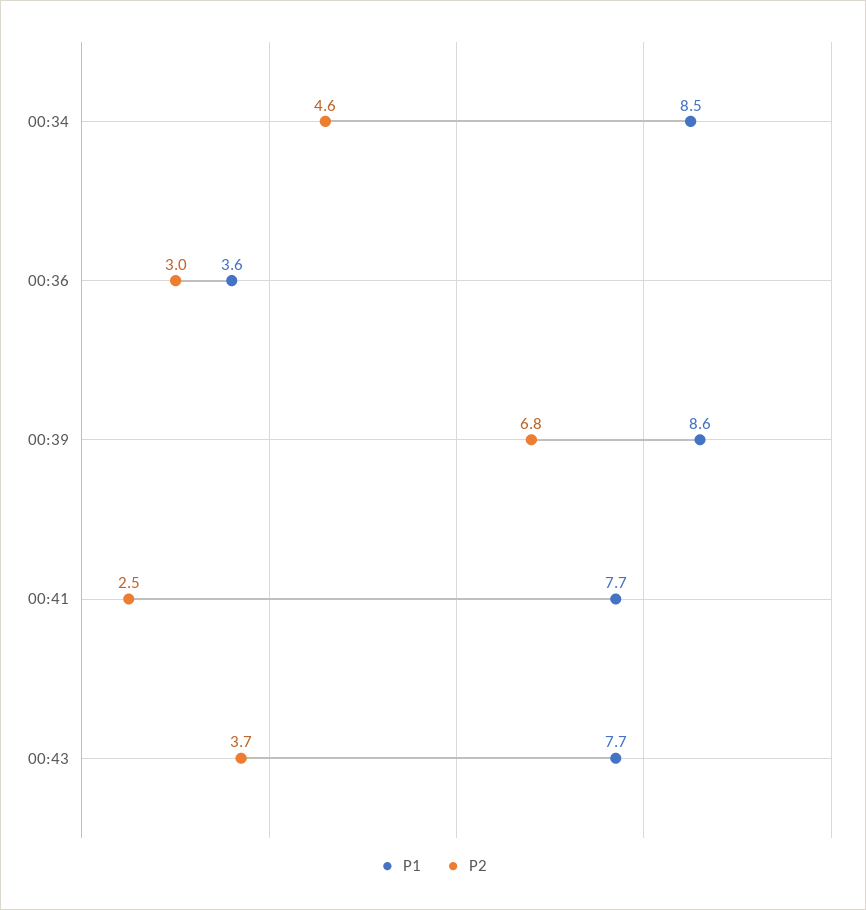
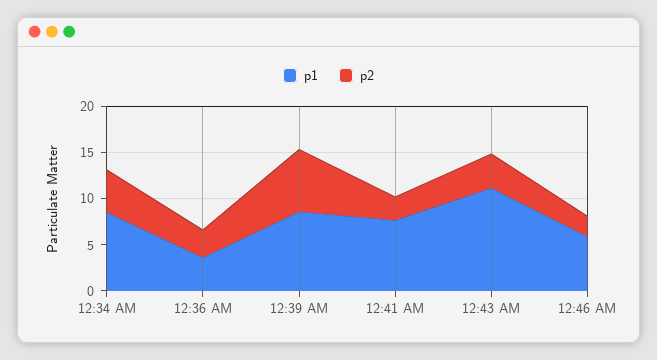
P1, 00:43: 7.7 -> 11
P1, 12:46 AM: none -> 6
P2, 12:46 AM: none -> 2

